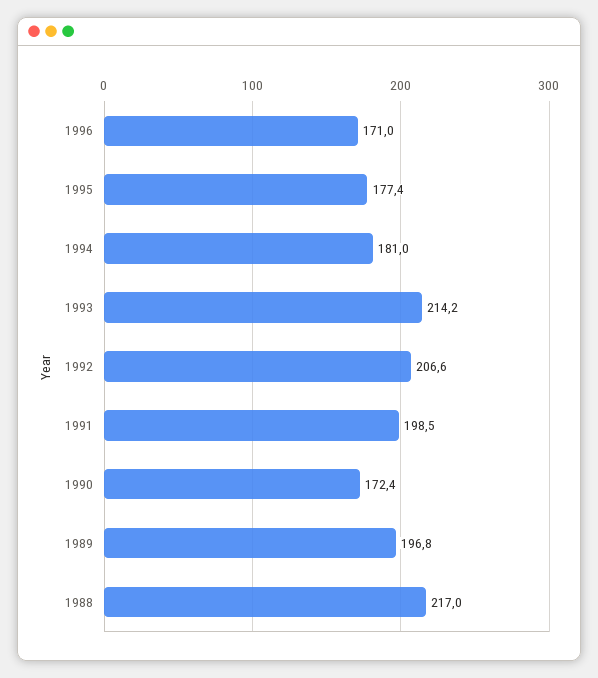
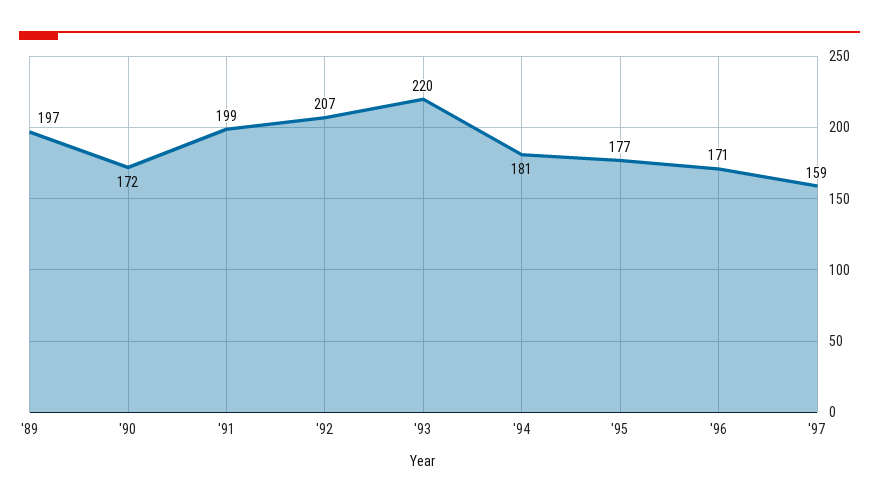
1993: 214.2 -> 220
1988: 217 -> none
'97: none -> 159

